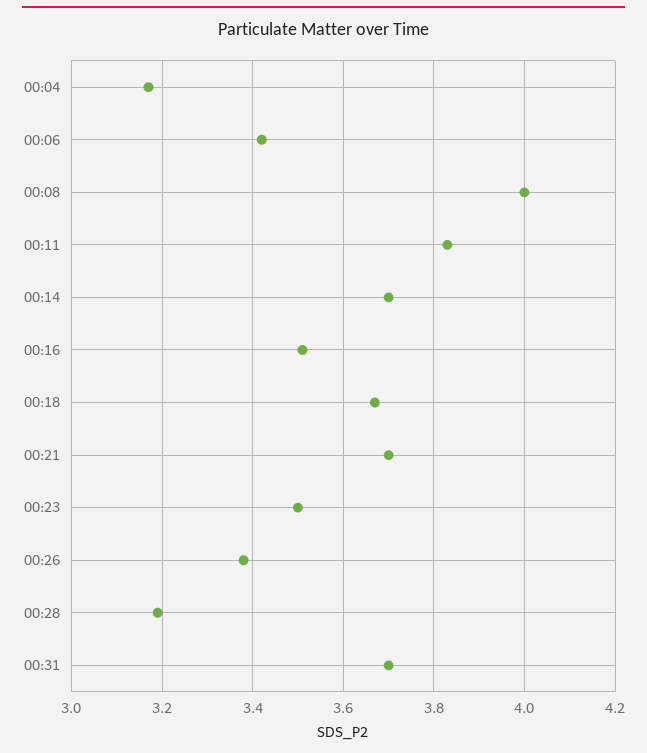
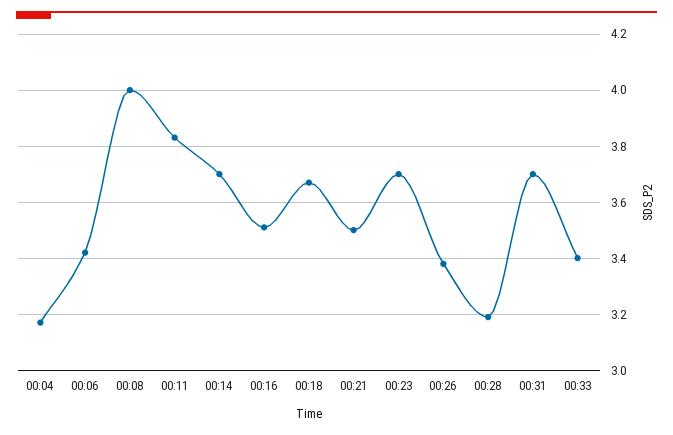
00:21: 3.7 -> 3.5
00:23: 3.5 -> 3.7
00:33: none -> 3.4

